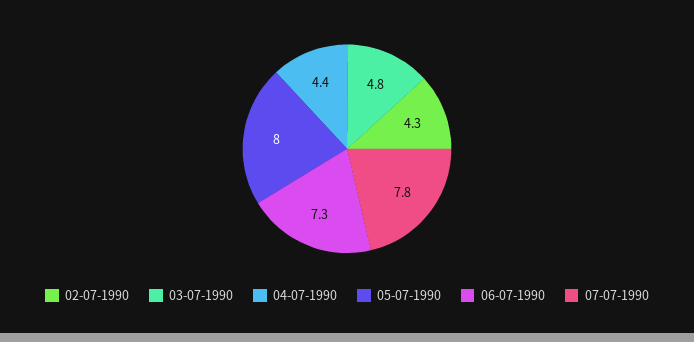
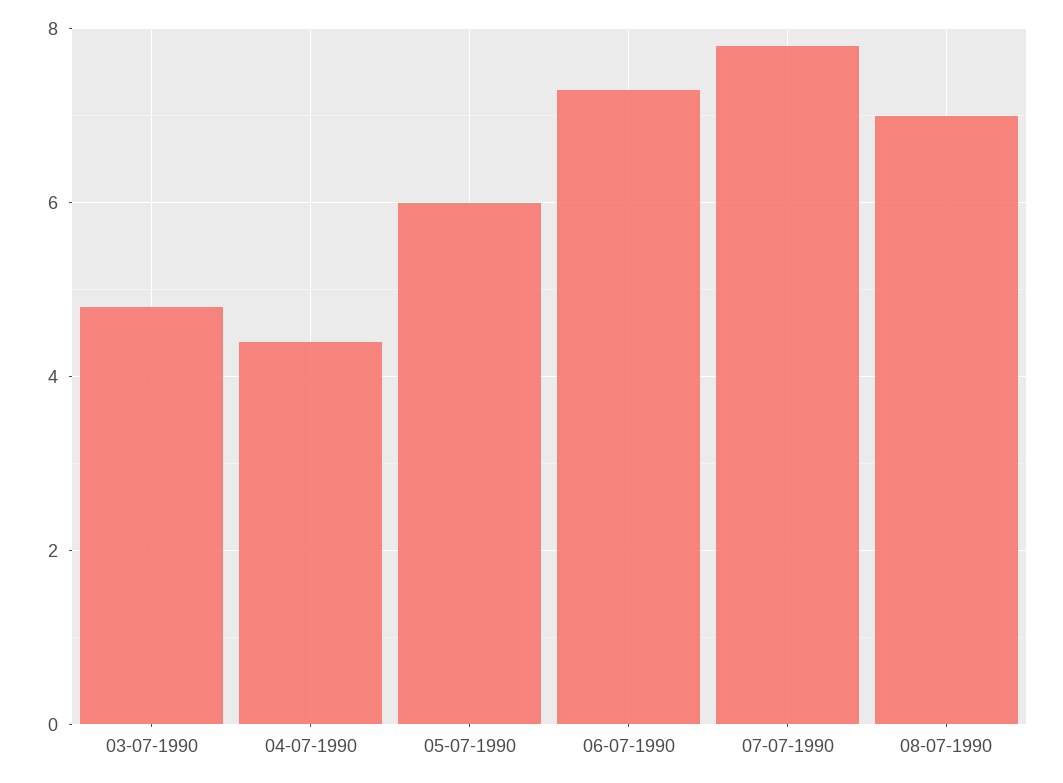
02-07-1990: 4.3 -> none
05-07-1990: 8 -> 6
08-07-1990: none -> 7

